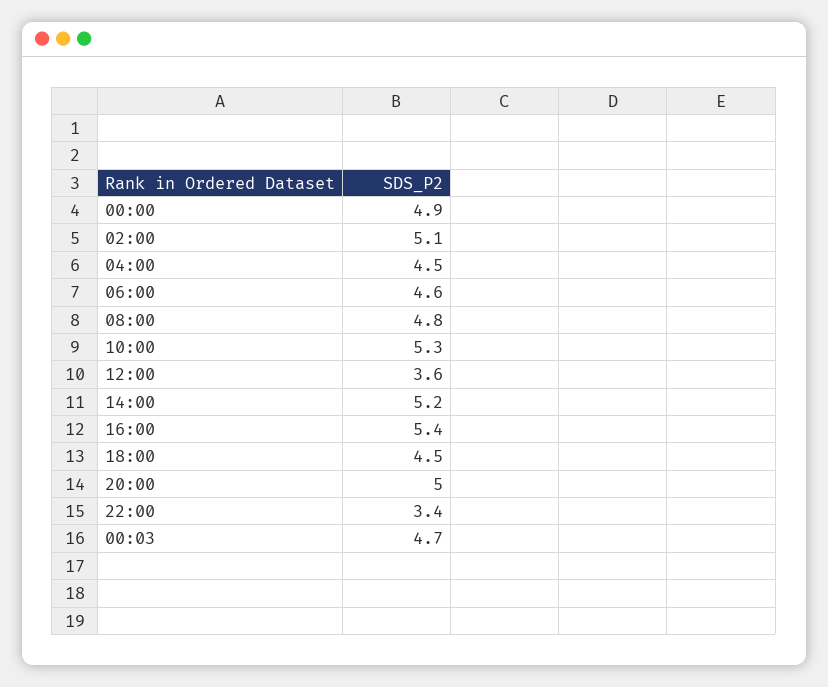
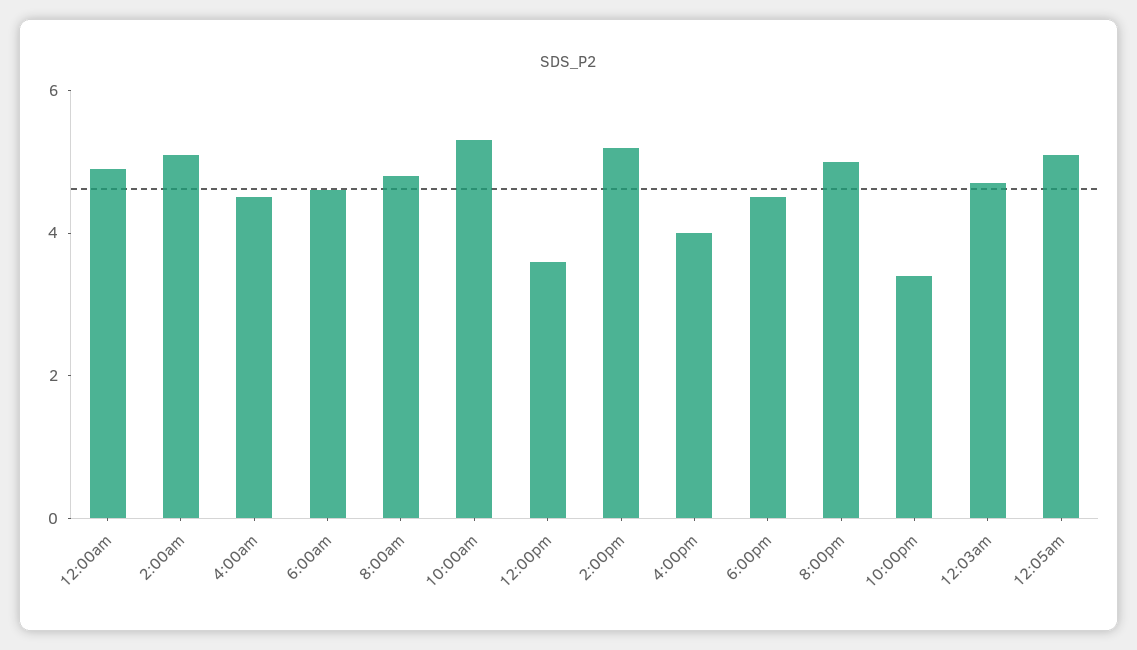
16:00: 5.4 -> 4
12:05am: none -> 5

